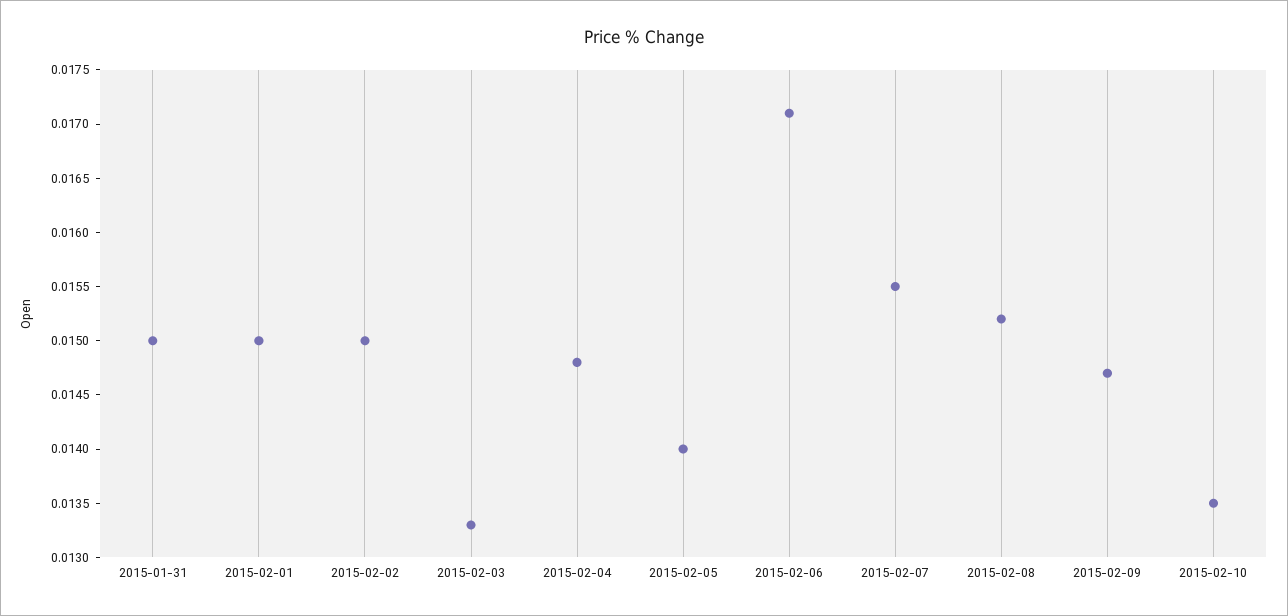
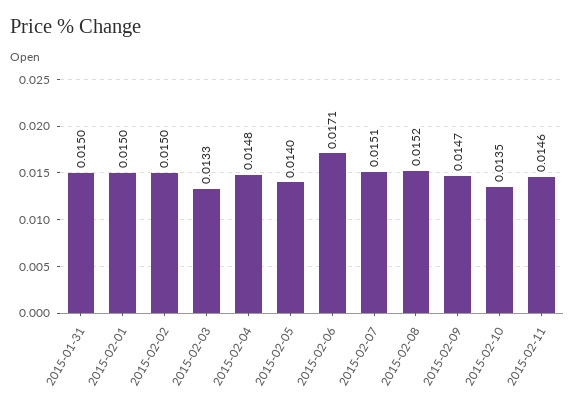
2015-02-07: 0.0155 -> 0.0151
2015-02-11: none -> 0.0146

